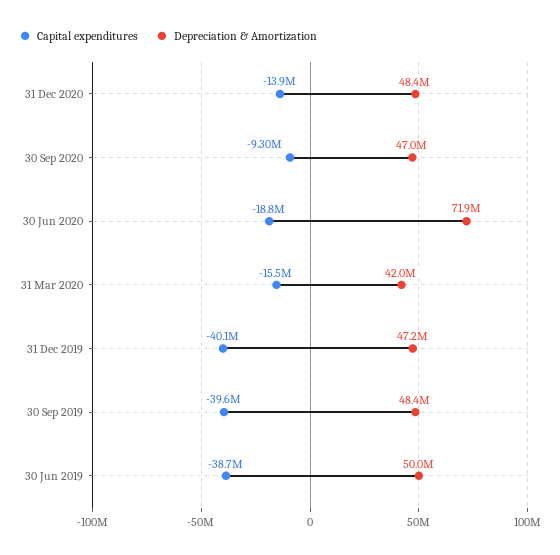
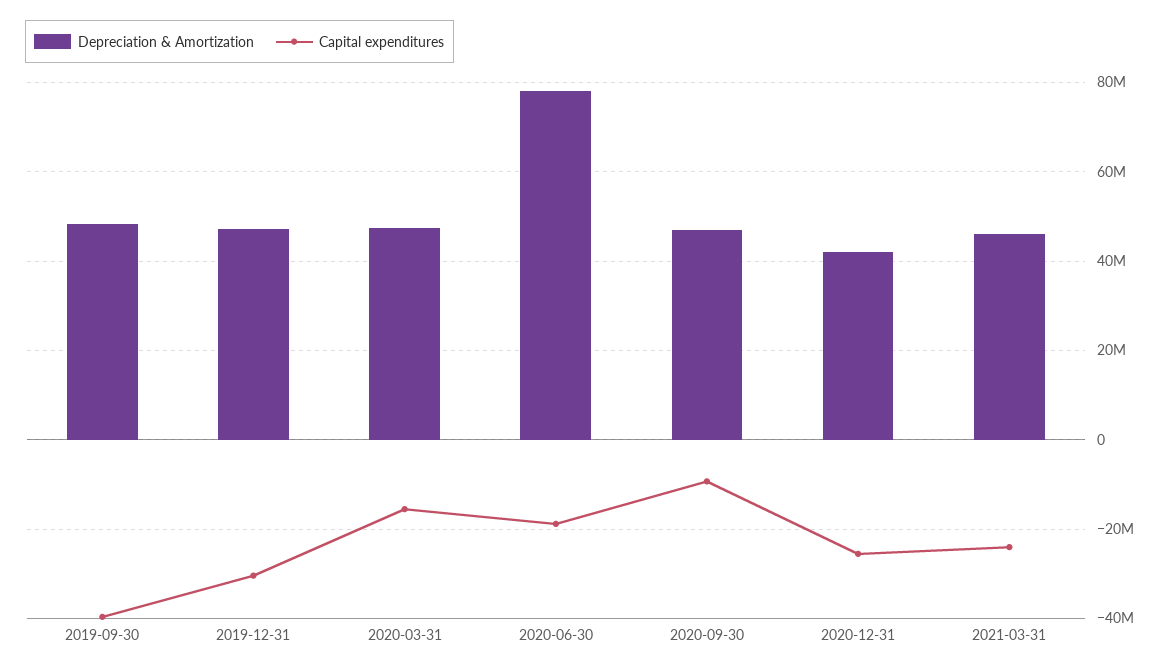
Capital expenditures, 31 Dec 2020: -13900000 -> -26000000
Depreciation & Amortization, 31 Dec 2020: 48400000 -> 42000000
Depreciation & Amortization, 30 Jun 2020: 71900000 -> 78000000
Depreciation & Amortization, 31 Mar 2020: 42000000 -> 48000000
Capital expenditures, 31 Dec 2019: -40100000 -> -30000000
Capital expenditures, 30 Jun 2019: -38700000 -> none
Depreciation & Amortization, 30 Jun 2019: 50000000 -> none
Depreciation & Amortization, 2021-03-31: none -> 46000000
Capital expenditures, 2021-03-31: none -> -24000000

